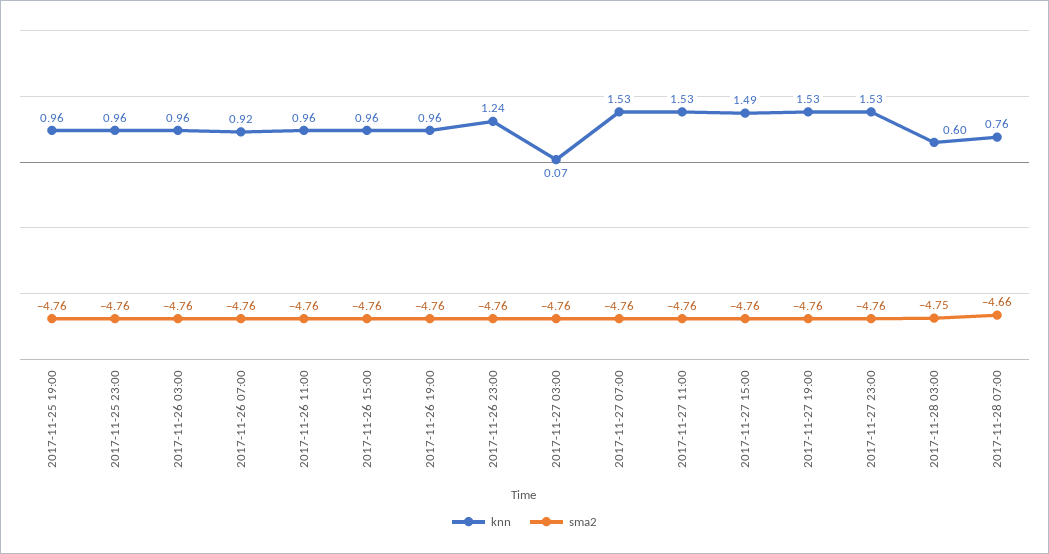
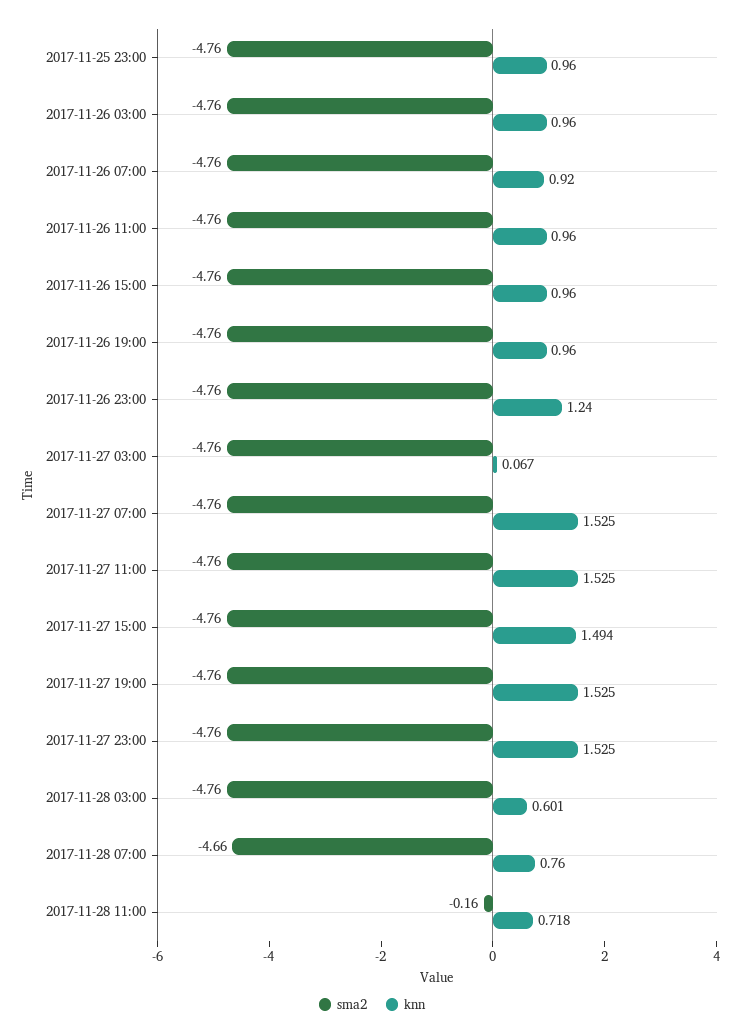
knn, 2017-11-25 19:00: 0.96 -> none
sma2, 2017-11-25 19:00: -4.76 -> none
sma2, 2017-11-28 03:00: -4.75 -> -4.76
sma2, 2017-11-28 11:00: none -> -0.16
knn, 2017-11-28 11:00: none -> 0.718

